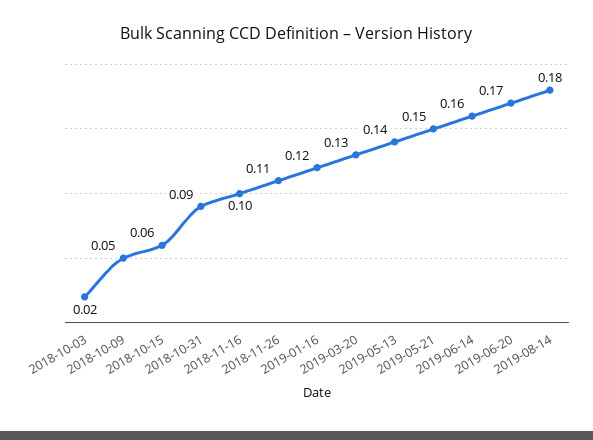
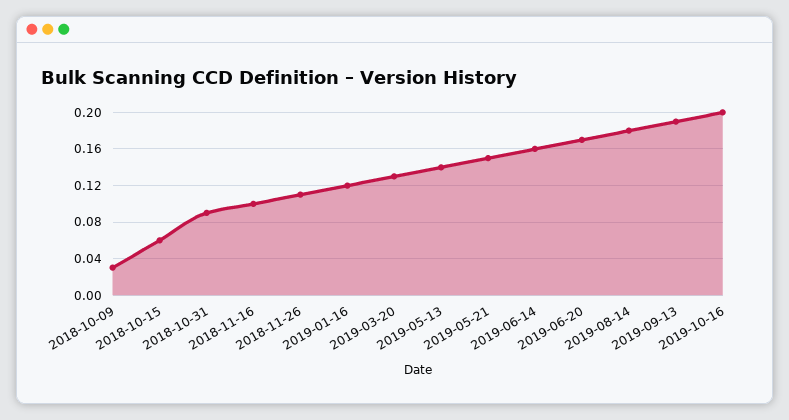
2018-10-03: 0.02 -> none
2018-10-09: 0.05 -> 0.03
2019-09-13: none -> 0.19
2019-10-16: none -> 0.2

